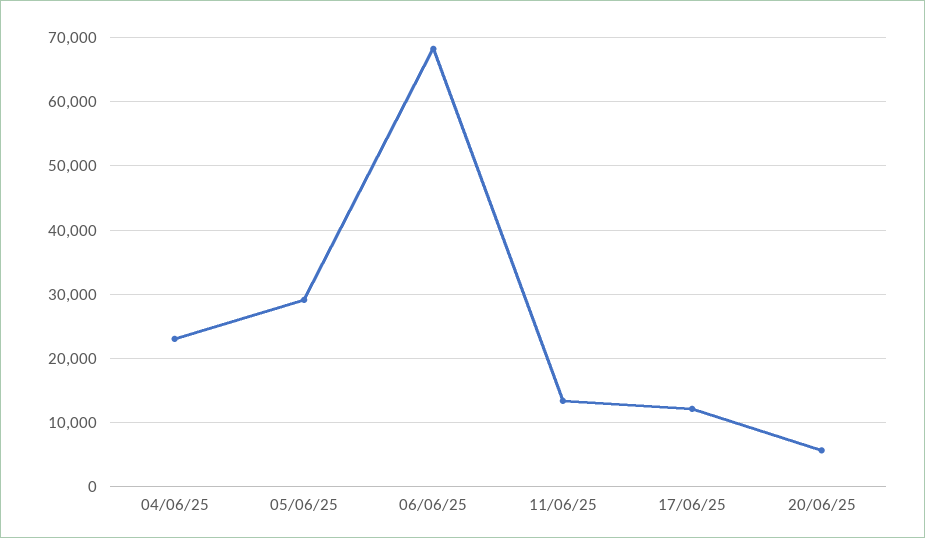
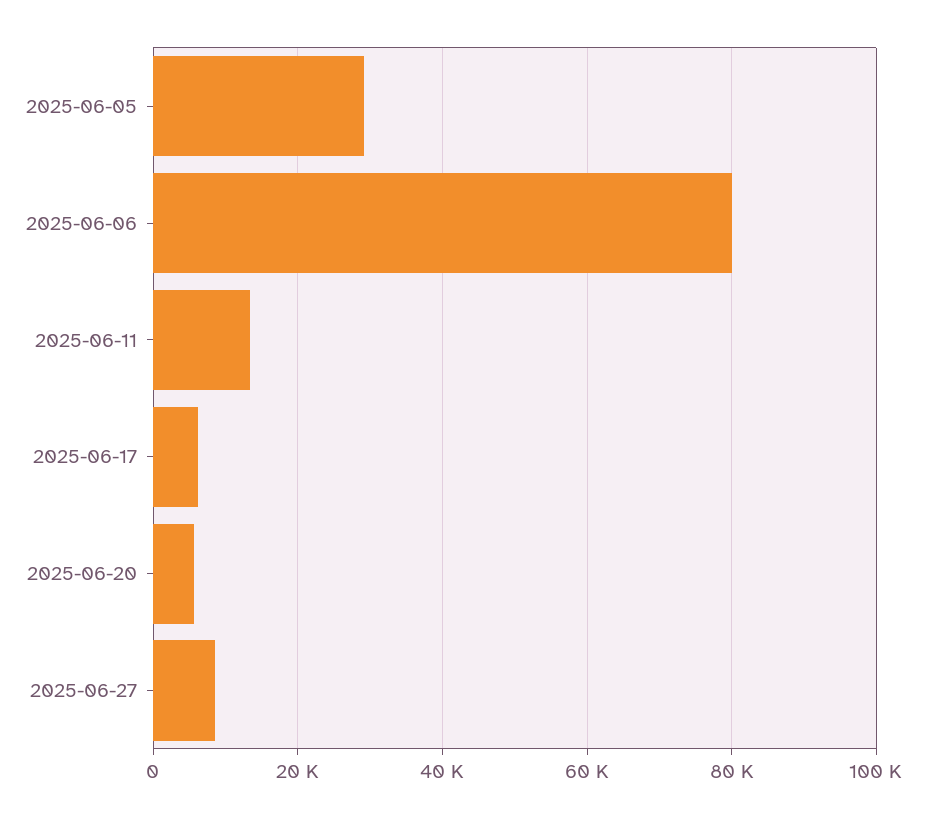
04/06/25: 23000 -> none
06/06/25: 68000 -> 80000
17/06/25: 12000 -> 6000
2025-06-27: none -> 8000

